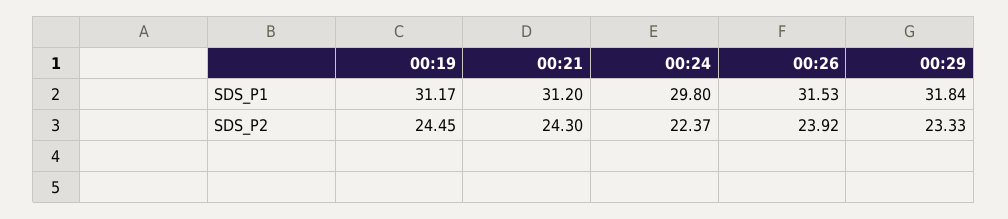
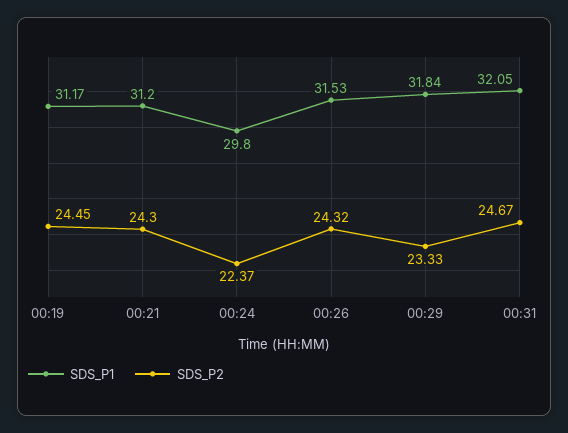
SDS_P2, 00:26: 23.92 -> 24.32
SDS_P1, 00:31: none -> 32.05
SDS_P2, 00:31: none -> 24.67

